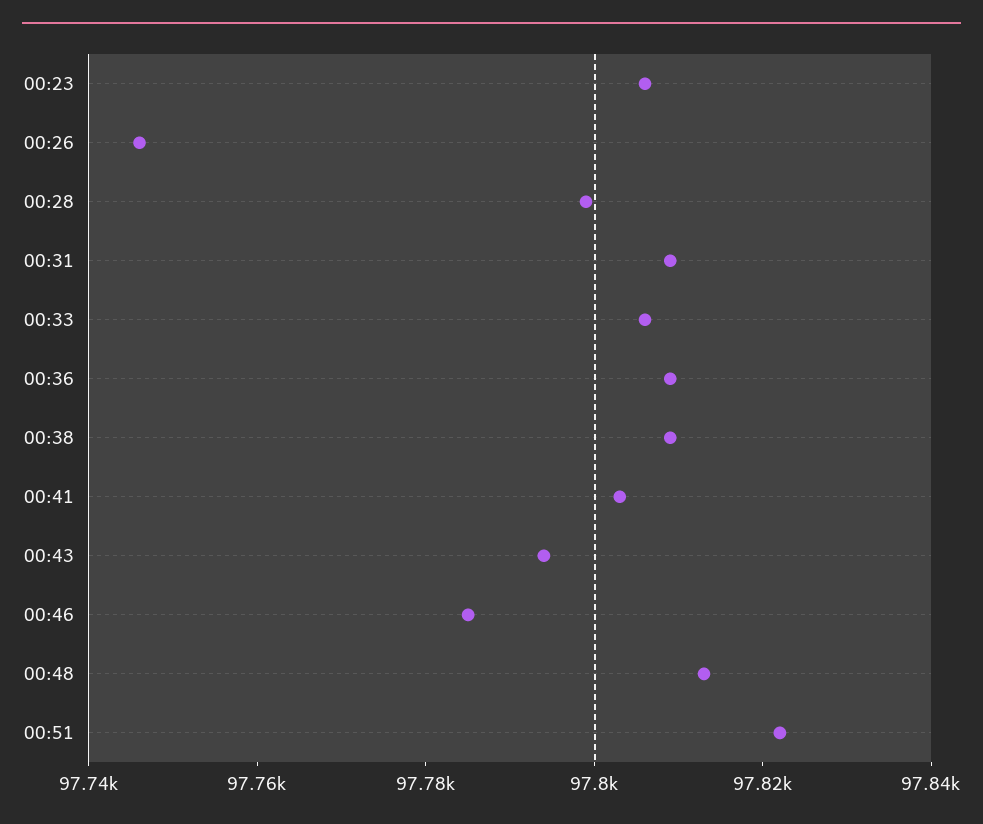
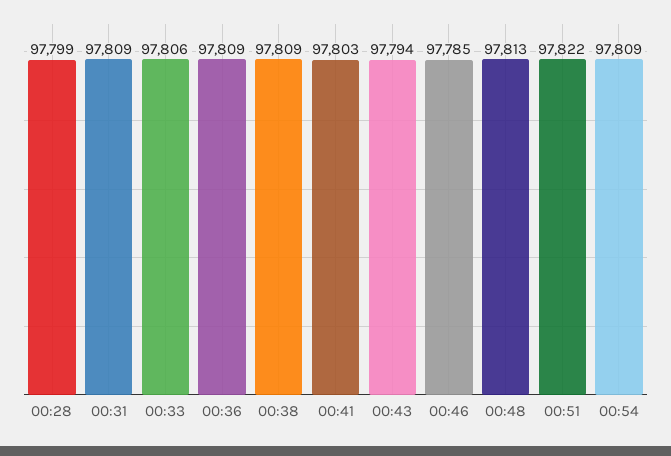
00:23: 97805 -> none
00:26: 97745 -> none
00:54: none -> 97809

